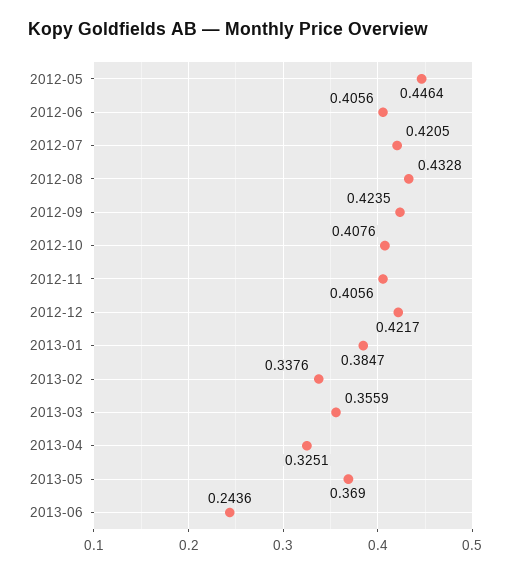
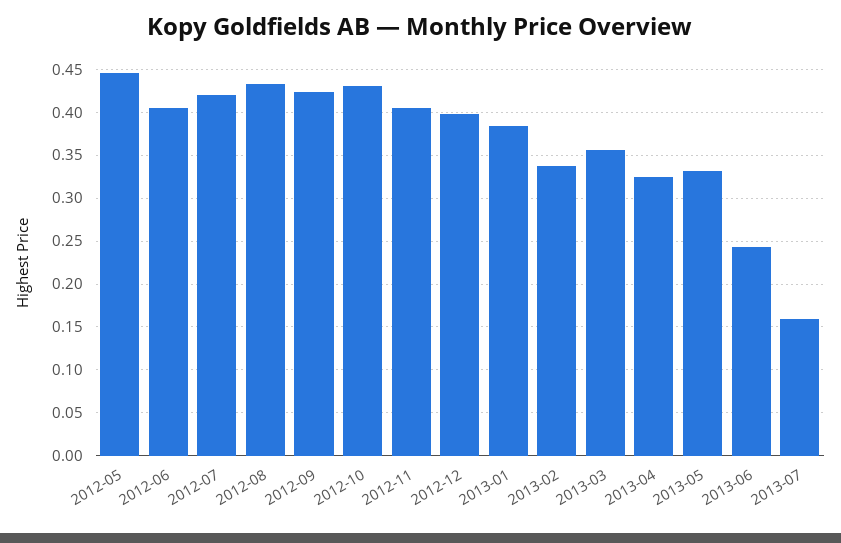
2012-10: 0.4076 -> 0.43
2012-12: 0.4217 -> 0.4
2013-05: 0.369 -> 0.33
2013-07: none -> 0.16

